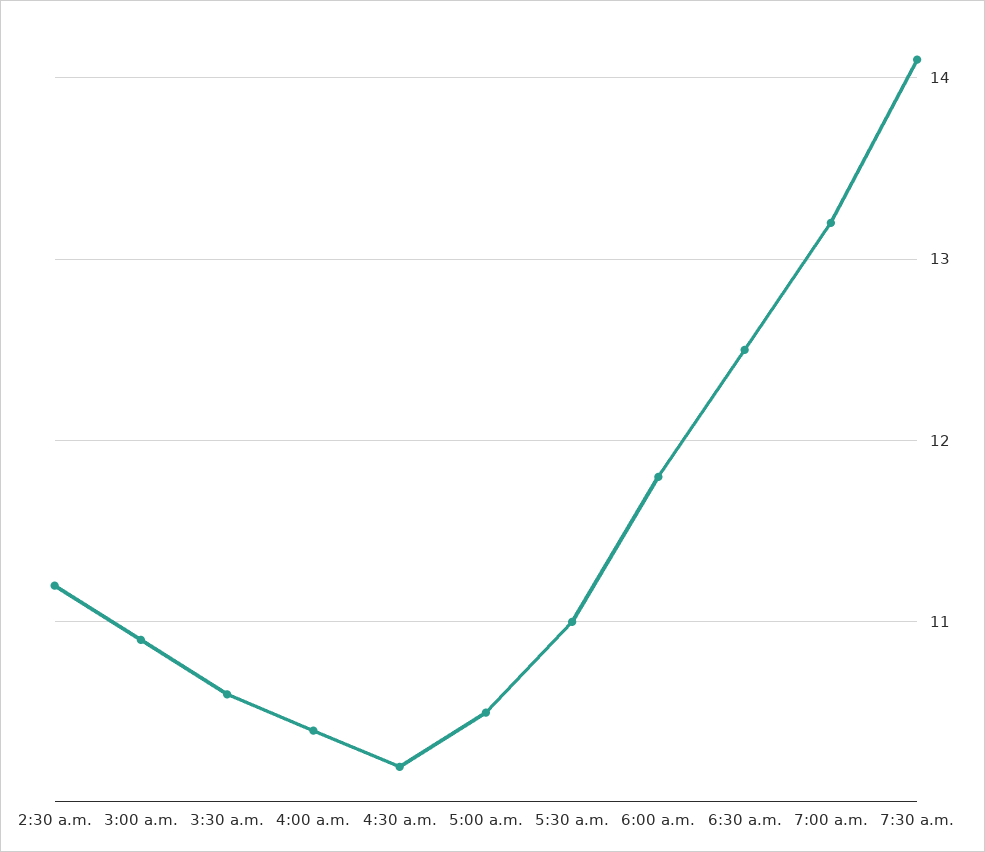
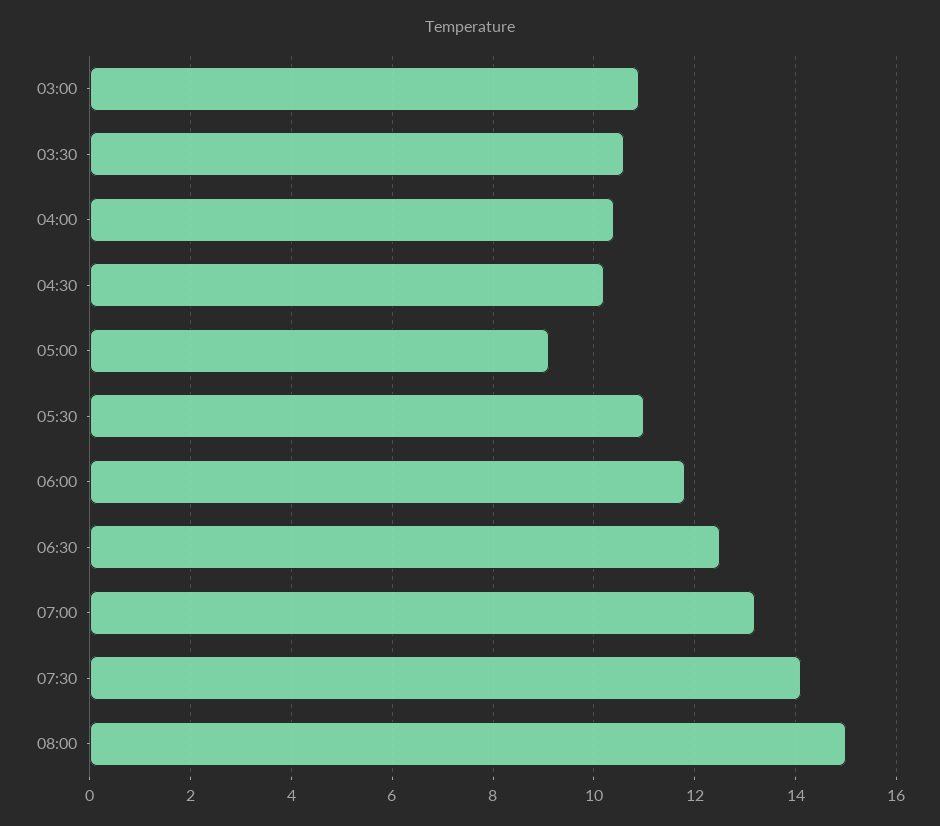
2:30 a.m.: 11.2 -> none
5:00 a.m.: 10.5 -> 9
08:00: none -> 15

